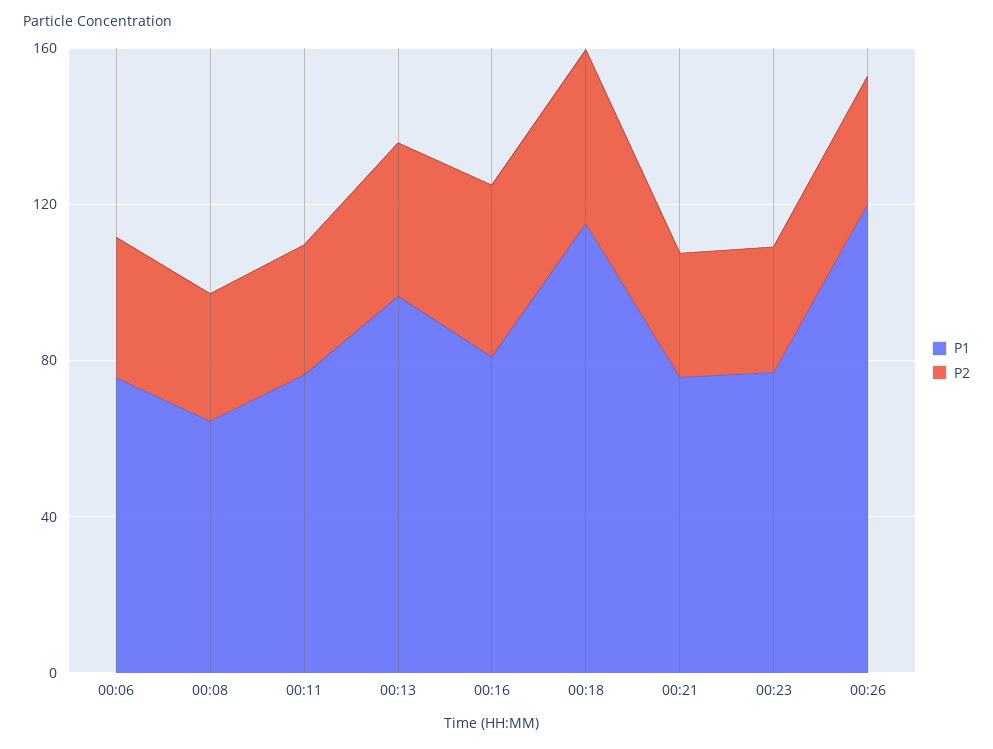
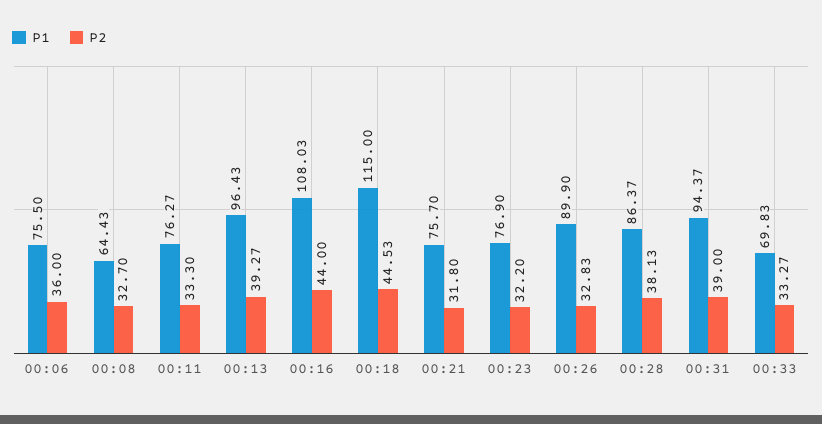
P1, 00:16: 80 -> 108.03
P1, 00:26: 120 -> 89.9
P1, 00:28: none -> 86.37
P2, 00:28: none -> 38.13
P1, 00:31: none -> 94.37
P2, 00:31: none -> 39
P1, 00:33: none -> 69.83
P2, 00:33: none -> 33.27

